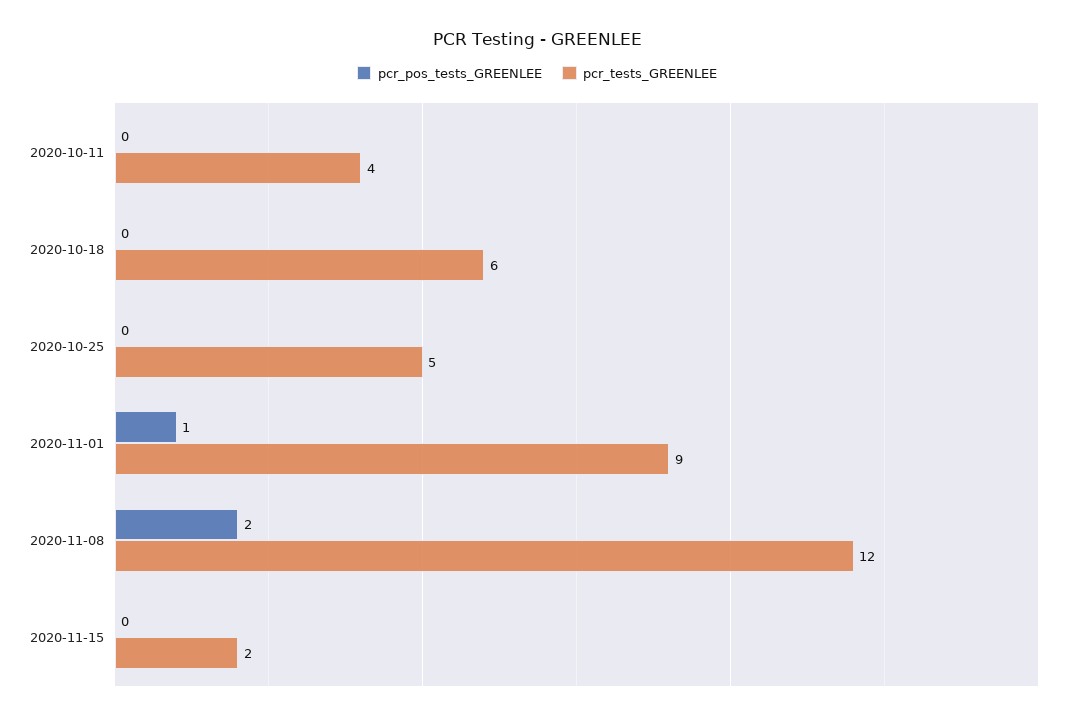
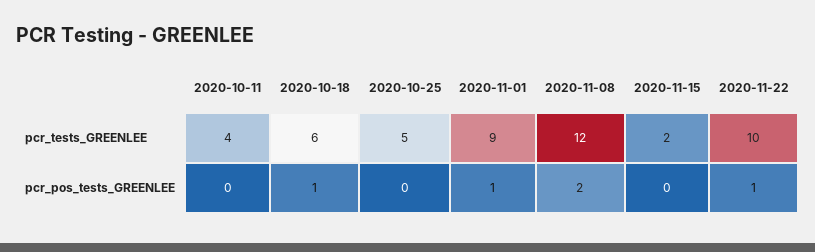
pcr_pos_tests_GREENLEE, 2020-10-18: 0 -> 1
pcr_tests_GREENLEE, 2020-11-22: none -> 10
pcr_pos_tests_GREENLEE, 2020-11-22: none -> 1

